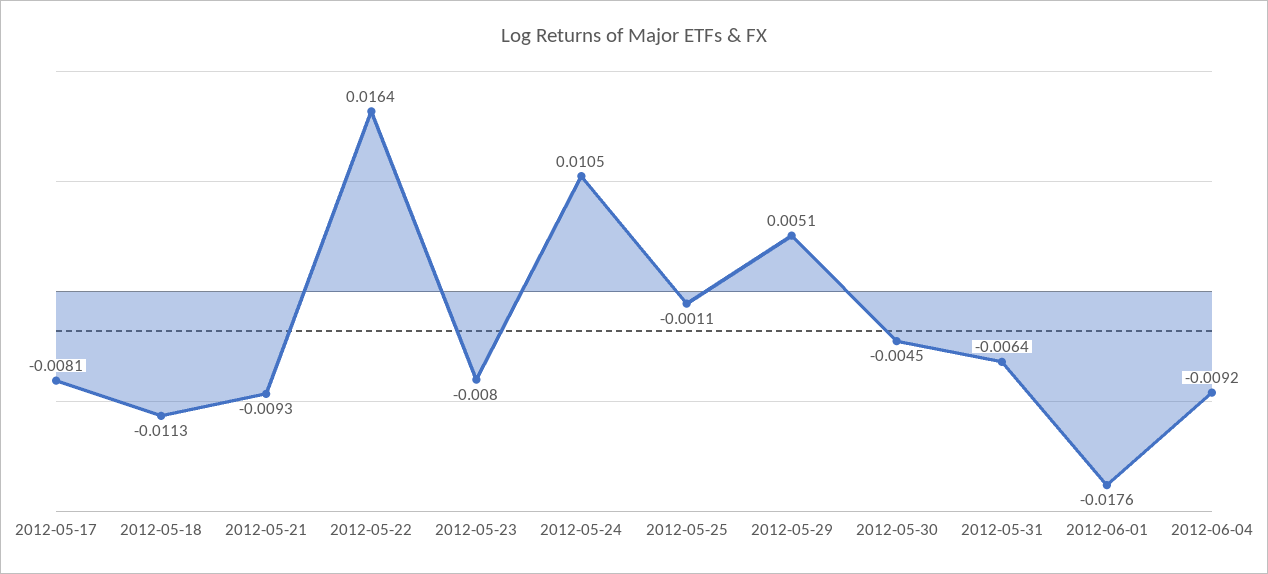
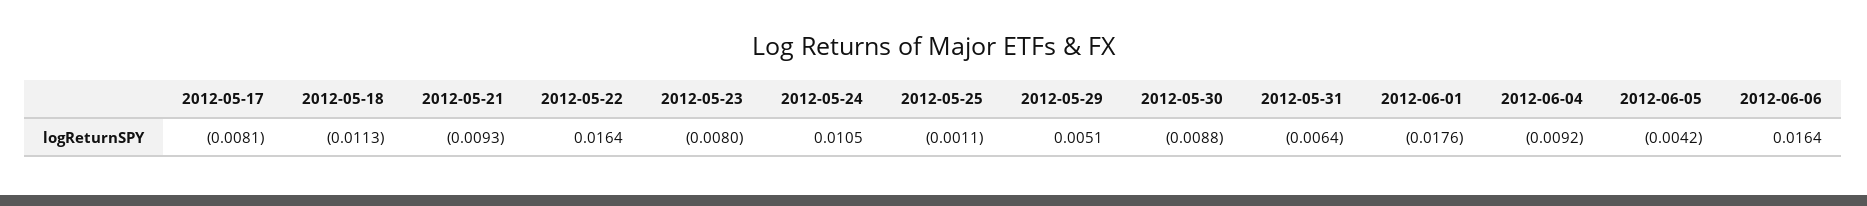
2012-05-30: -0.0045 -> -0.0088
2012-06-05: none -> -0.0042
2012-06-06: none -> 0.0164

